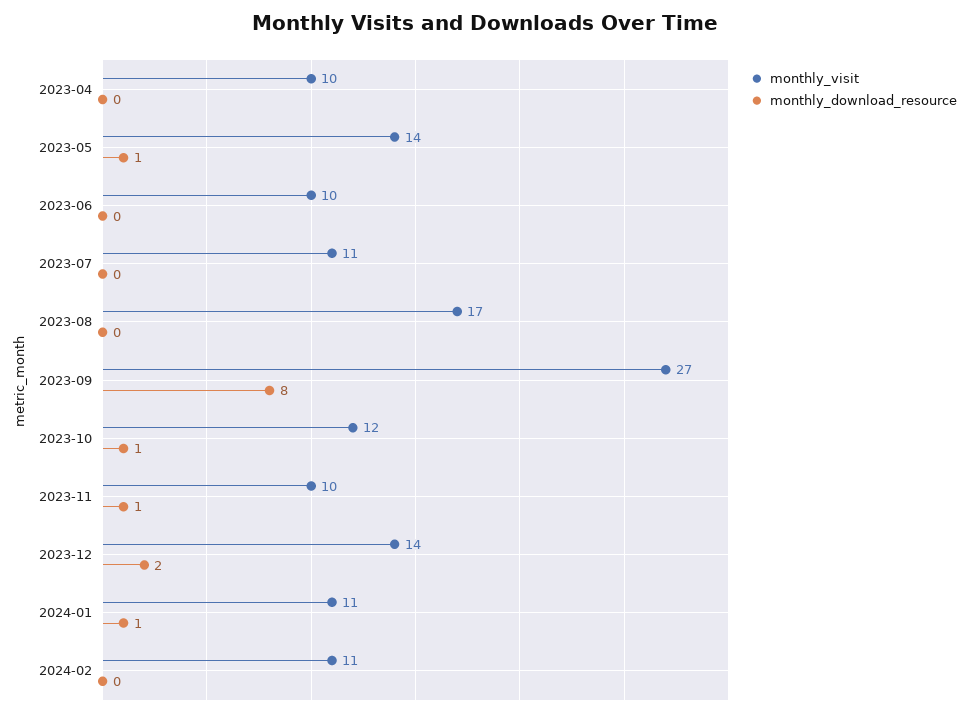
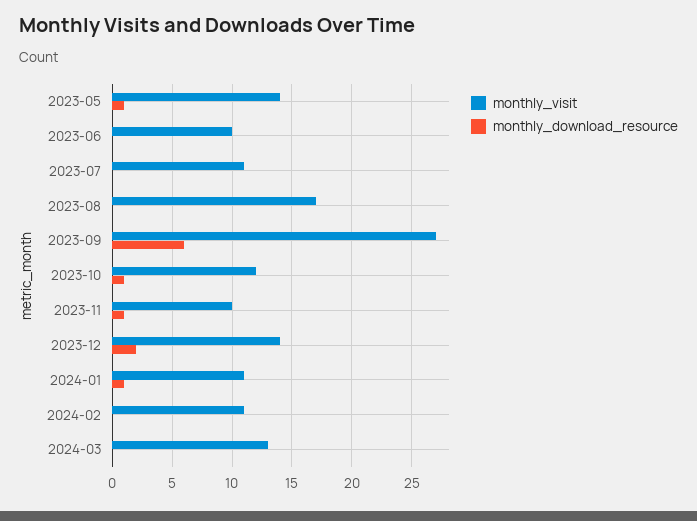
monthly_visit, 2023-04: 10 -> none
monthly_download_resource, 2023-04: 0 -> none
monthly_download_resource, 2023-09: 8 -> 6
monthly_visit, 2024-03: none -> 13
monthly_download_resource, 2024-03: none -> 0

